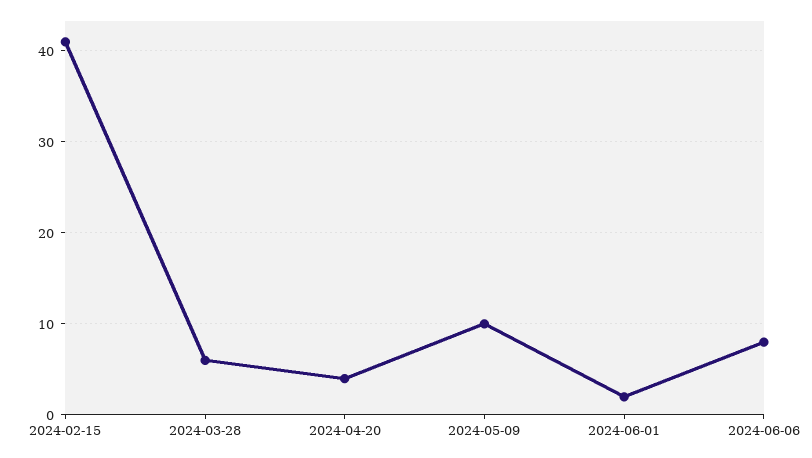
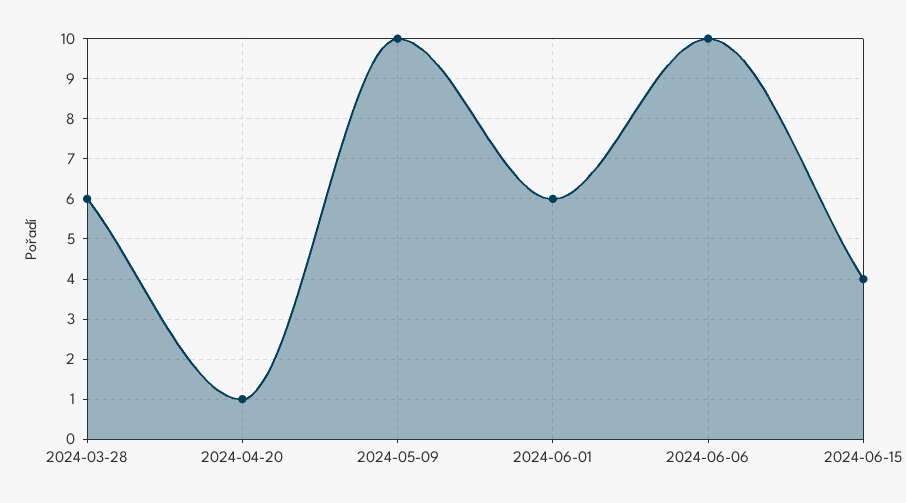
2024-02-15: 41 -> none
2024-04-20: 4 -> 1
2024-06-01: 2 -> 6
2024-06-06: 8 -> 10
2024-06-15: none -> 4

